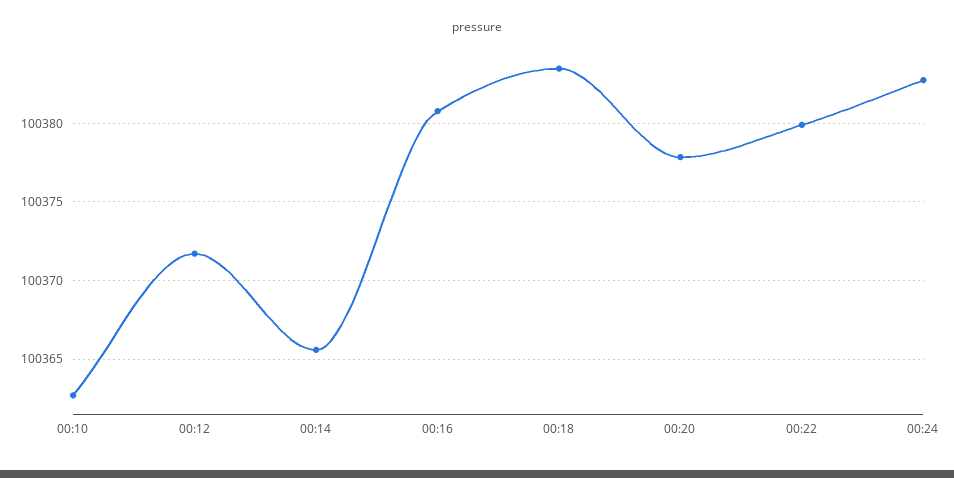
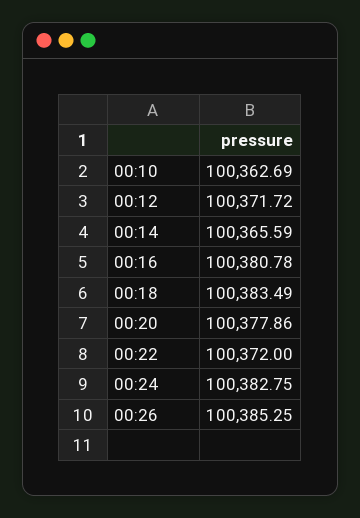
00:22: 100380 -> 100372
00:26: none -> 100385.25

